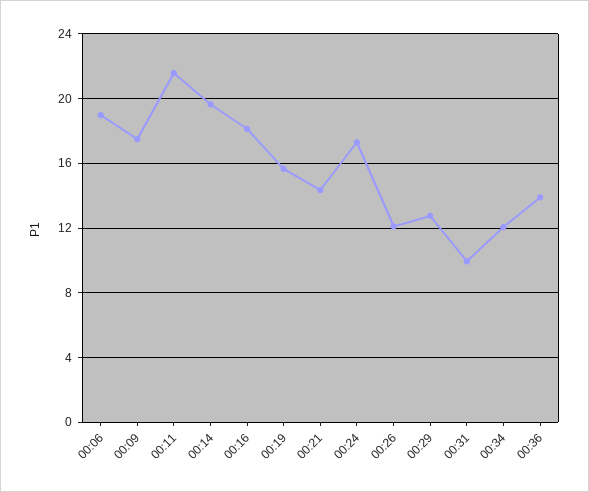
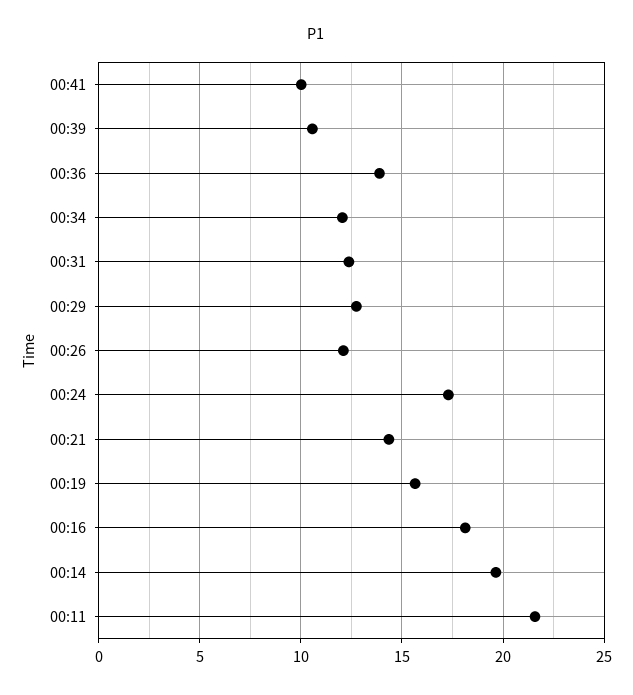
00:06: 19 -> none
00:09: 17.5 -> none
00:31: 10 -> 12.5
00:41: none -> 10
00:39: none -> 10.5

